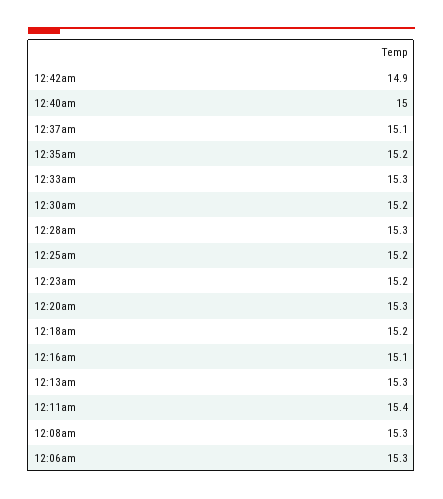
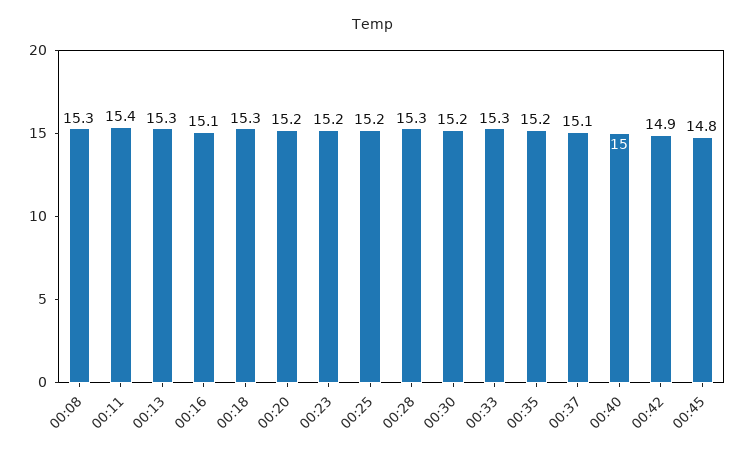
12:20am: 15.3 -> 15.2
12:18am: 15.2 -> 15.3
12:06am: 15.3 -> none
00:45: none -> 14.8

